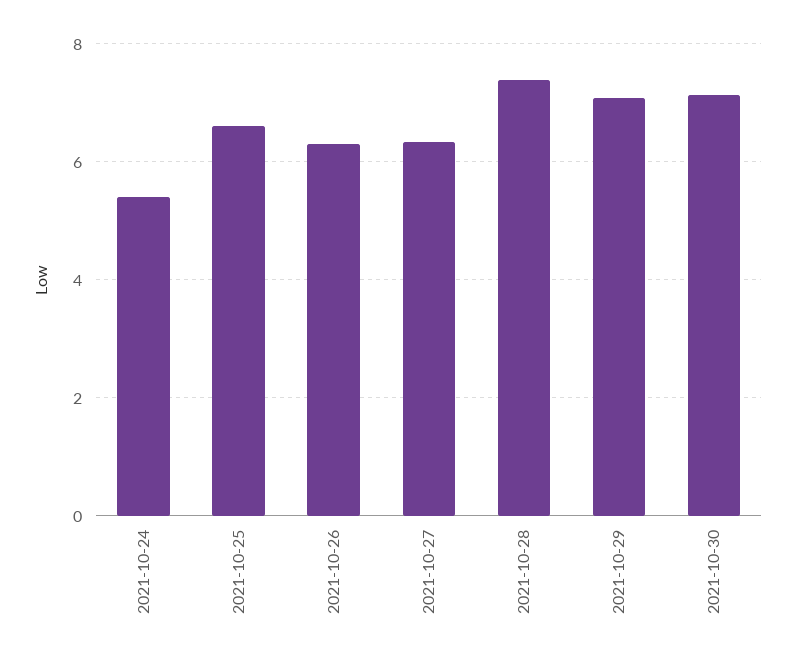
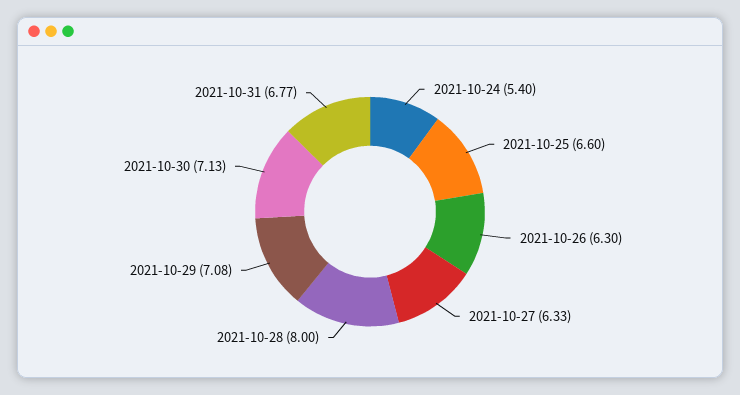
2021-10-28: 7.4 -> 8
2021-10-31: none -> 6.77

